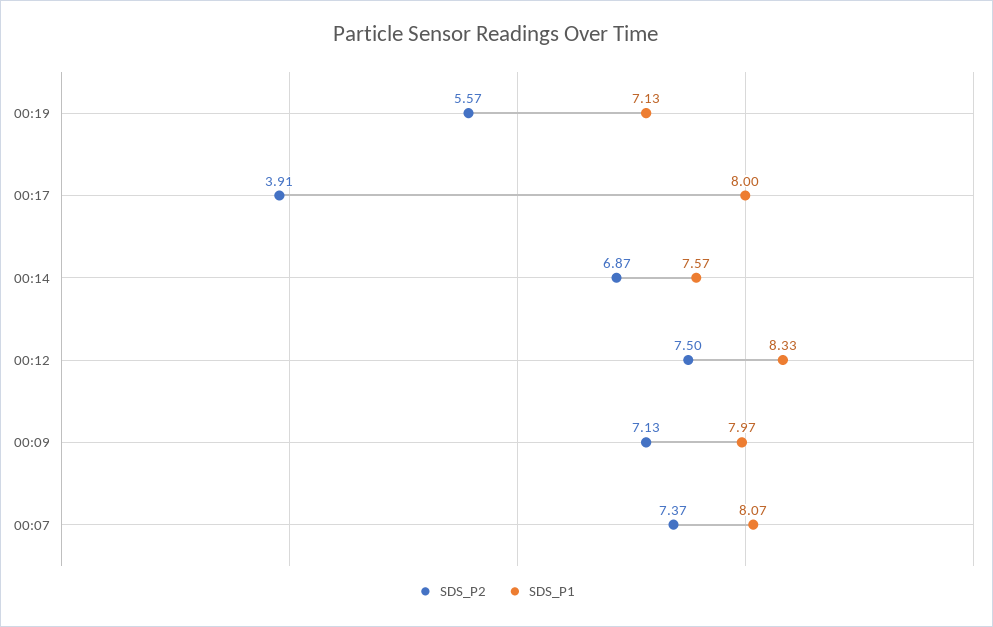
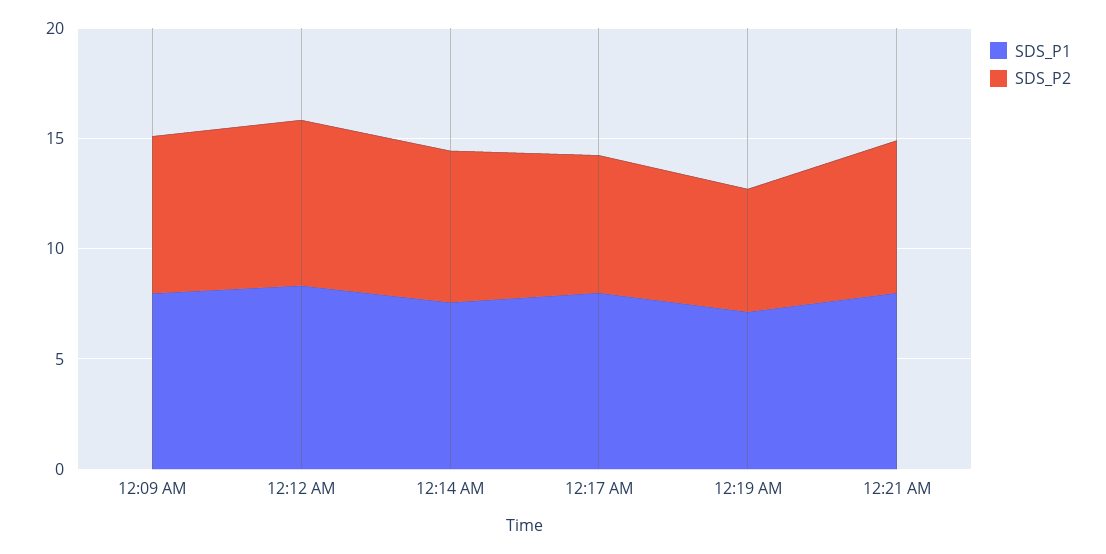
SDS_P2, 00:17: 3.91 -> 6
SDS_P2, 00:07: 7.37 -> none
SDS_P1, 00:07: 8.07 -> none
SDS_P1, 12:21 AM: none -> 8
SDS_P2, 12:21 AM: none -> 7

